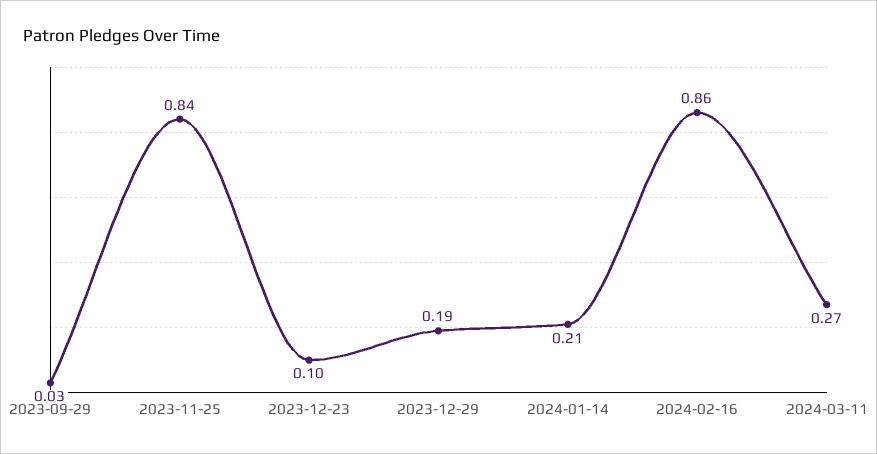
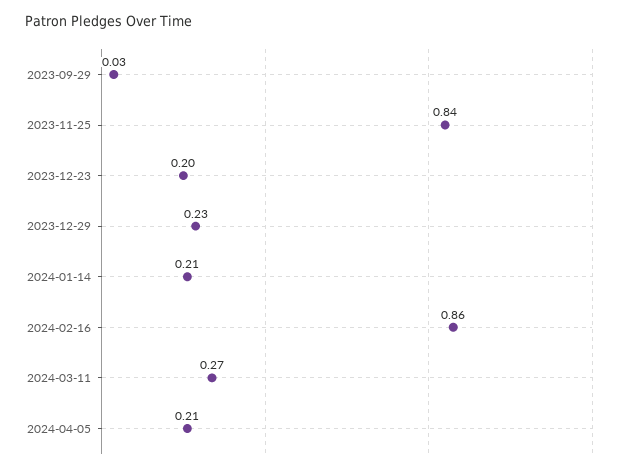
2023-12-23: 0.1 -> 0.2
2023-12-29: 0.19 -> 0.23
2024-04-05: none -> 0.21

